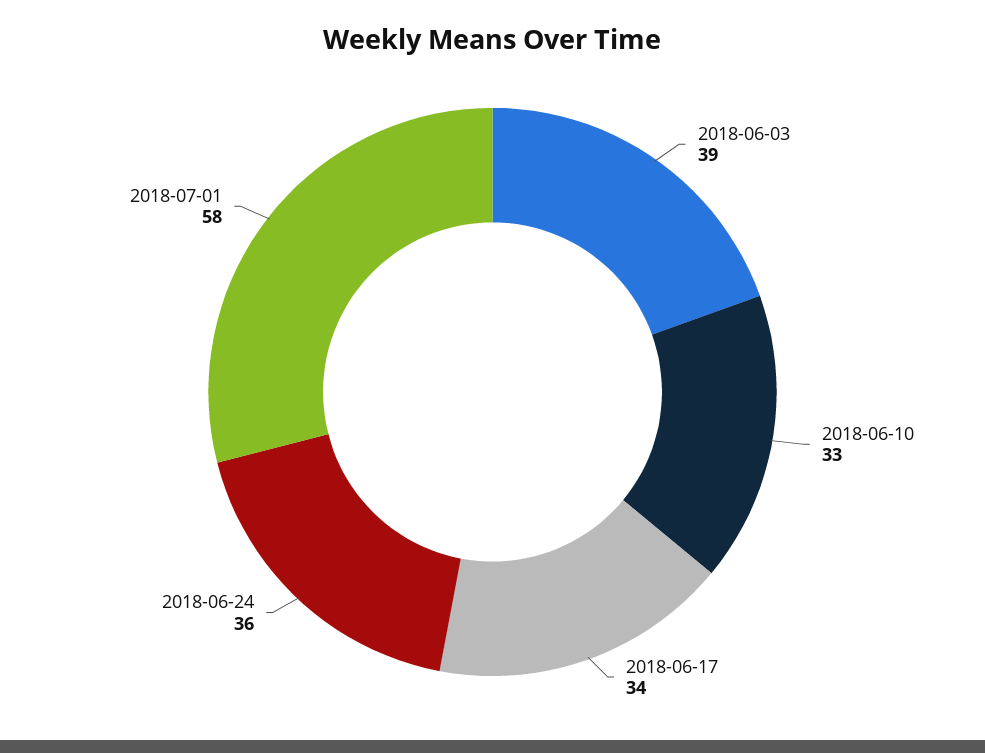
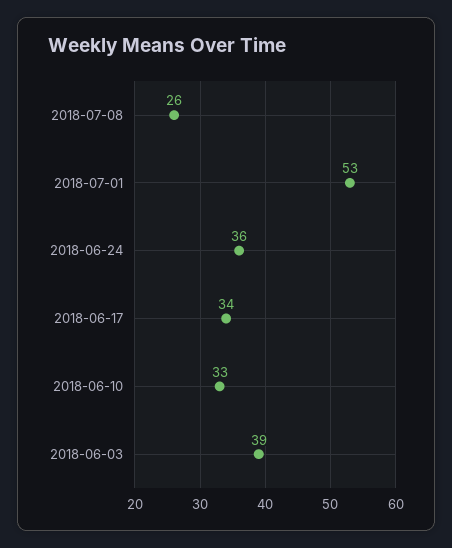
2018-07-01: 58 -> 53
2018-07-08: none -> 26

